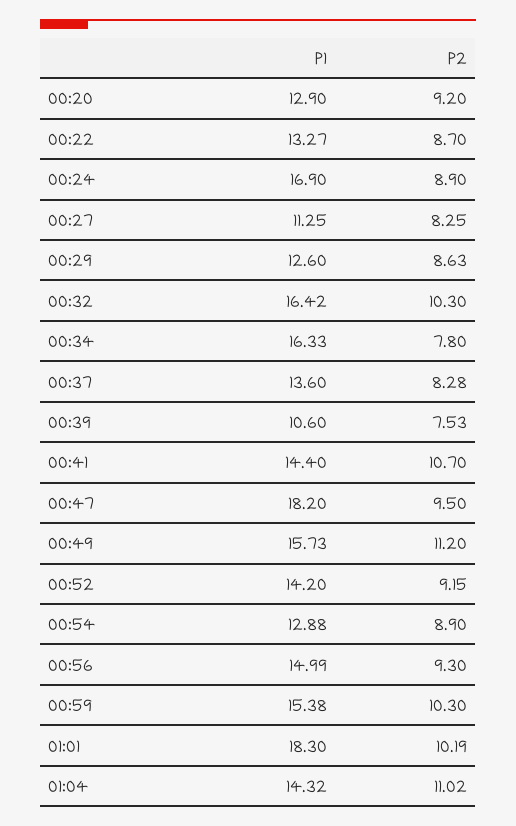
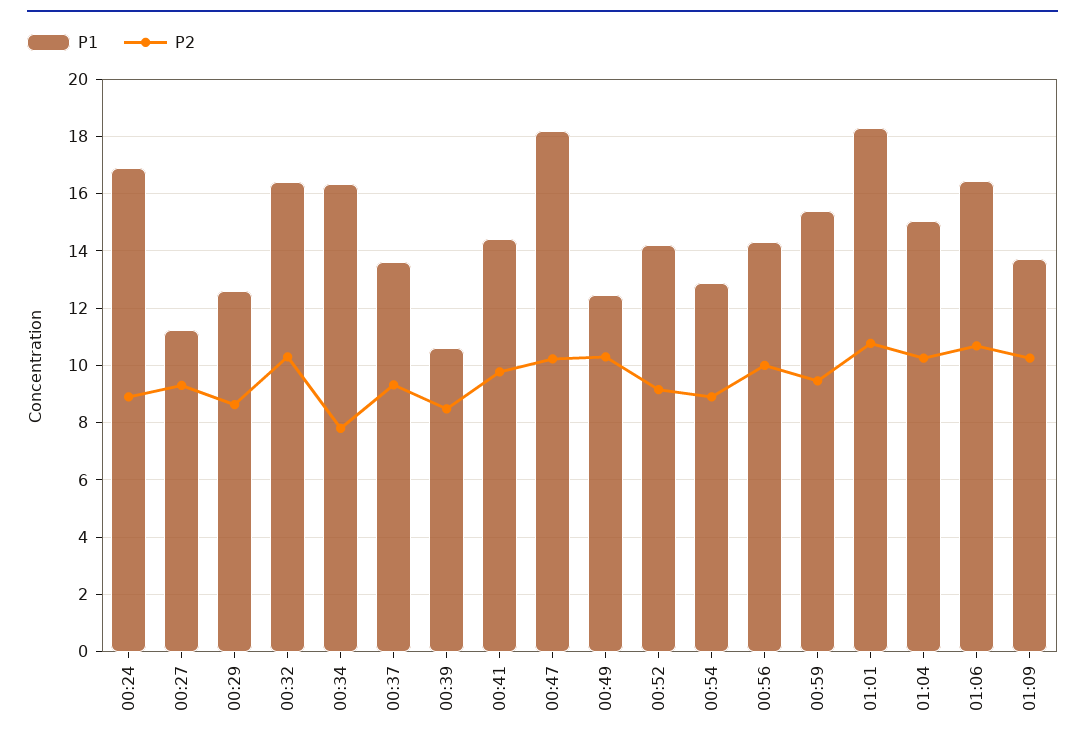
P1, 00:20: 12.9 -> none
P2, 00:20: 9.2 -> none
P1, 00:22: 13.27 -> none
P2, 00:22: 8.7 -> none
P2, 00:27: 8.25 -> 9.25
P2, 00:37: 8.28 -> 9.25
P2, 00:39: 7.53 -> 8.5
P2, 00:41: 10.7 -> 9.75
P2, 00:47: 9.5 -> 10.25
P1, 00:49: 15.73 -> 12.5
P2, 00:49: 11.2 -> 10.25
P1, 00:56: 14.99 -> 14.25
P2, 00:56: 9.3 -> 10
P2, 00:59: 10.3 -> 9.5
P2, 01:01: 10.19 -> 10.75
P1, 01:04: 14.32 -> 15
P2, 01:04: 11.02 -> 10.25
P1, 01:06: none -> 16.5
P2, 01:06: none -> 10.75
P1, 01:09: none -> 13.75
P2, 01:09: none -> 10.25

